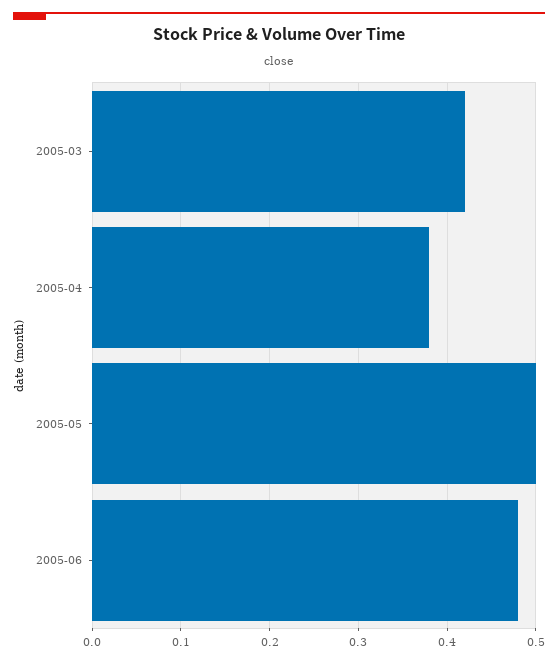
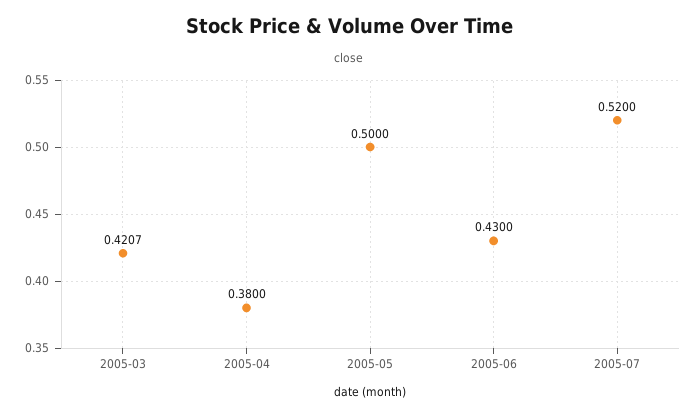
2005-06: 0.48 -> 0.43
2005-07: none -> 0.52

